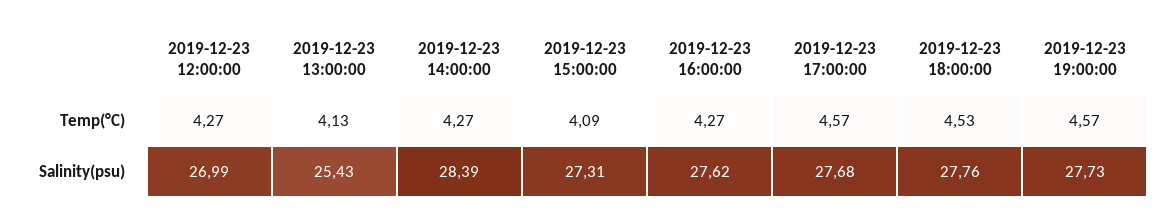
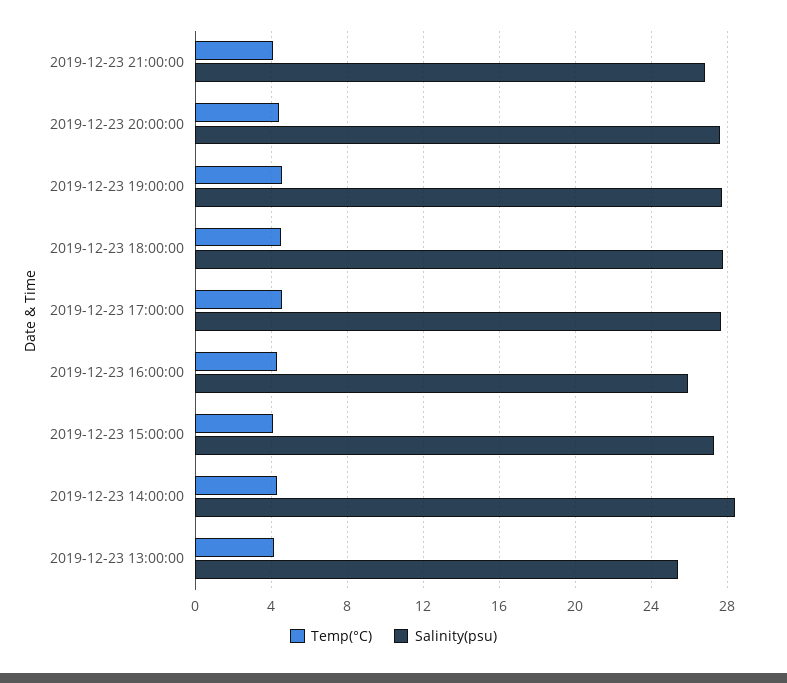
Temp(°C), 2019-12-23 12:00:00: 4.27 -> none
Salinity(psu), 2019-12-23 12:00:00: 26.99 -> none
Salinity(psu), 2019-12-23 16:00:00: 27.62 -> 26
Temp(°C), 2019-12-23 21:00:00: none -> 4
Salinity(psu), 2019-12-23 21:00:00: none -> 27
Temp(°C), 2019-12-23 20:00:00: none -> 4.5
Salinity(psu), 2019-12-23 20:00:00: none -> 27.5

